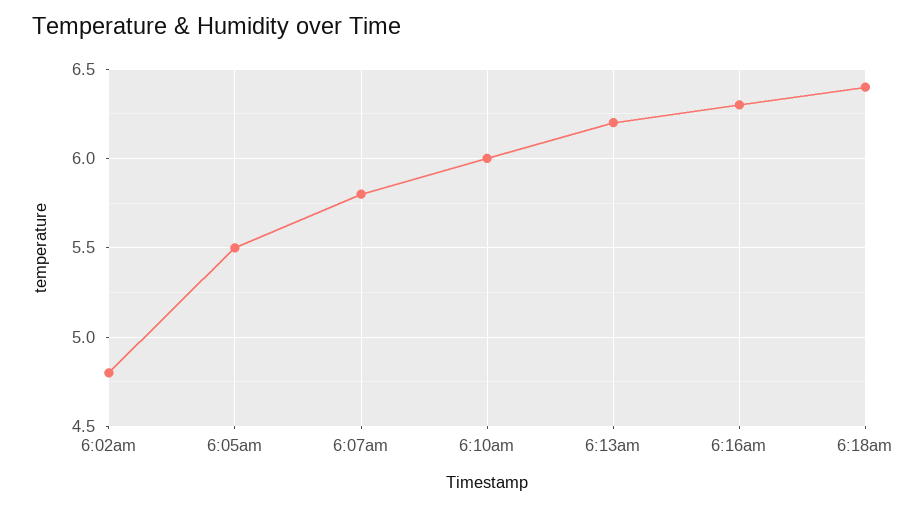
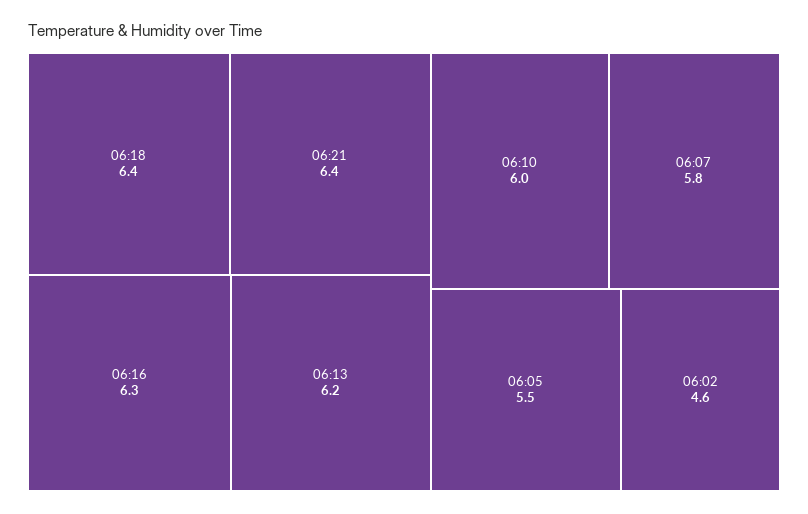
6:02am: 4.8 -> 4.6
06:21: none -> 6.4

